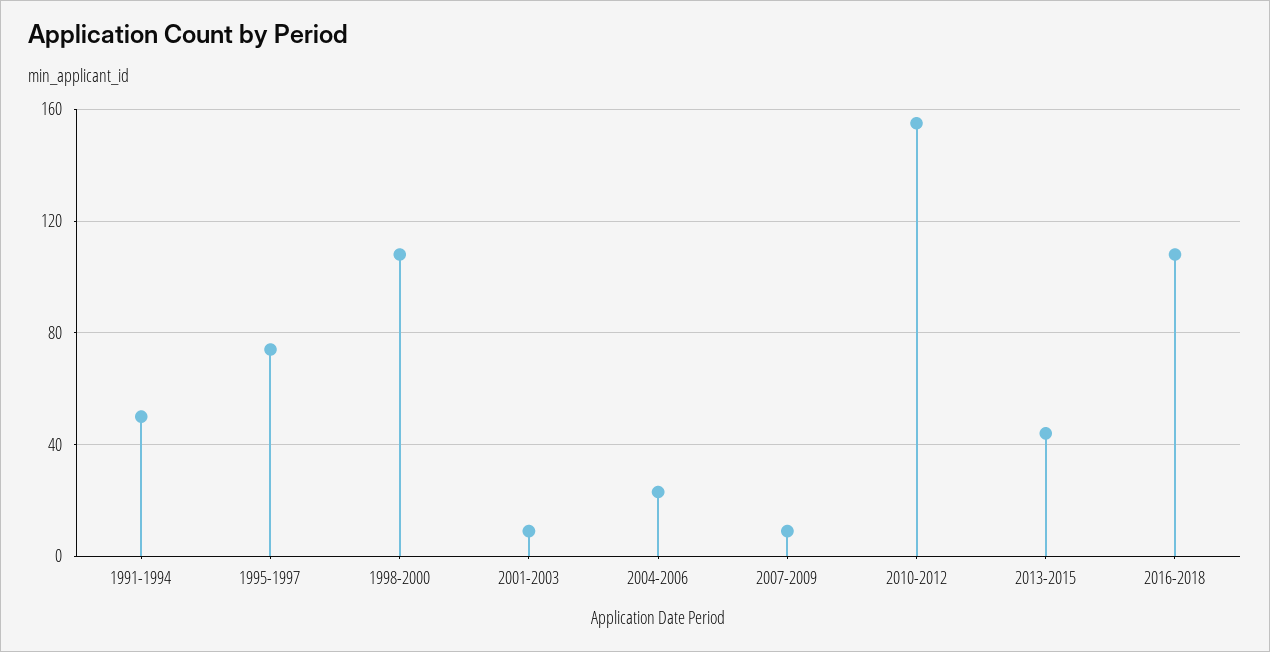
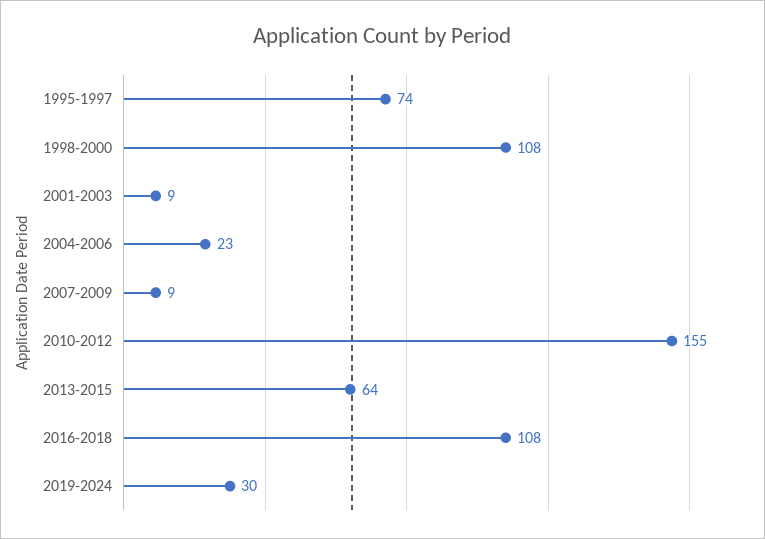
1991-1994: 50 -> none
2013-2015: 45 -> 64
2019-2024: none -> 30

